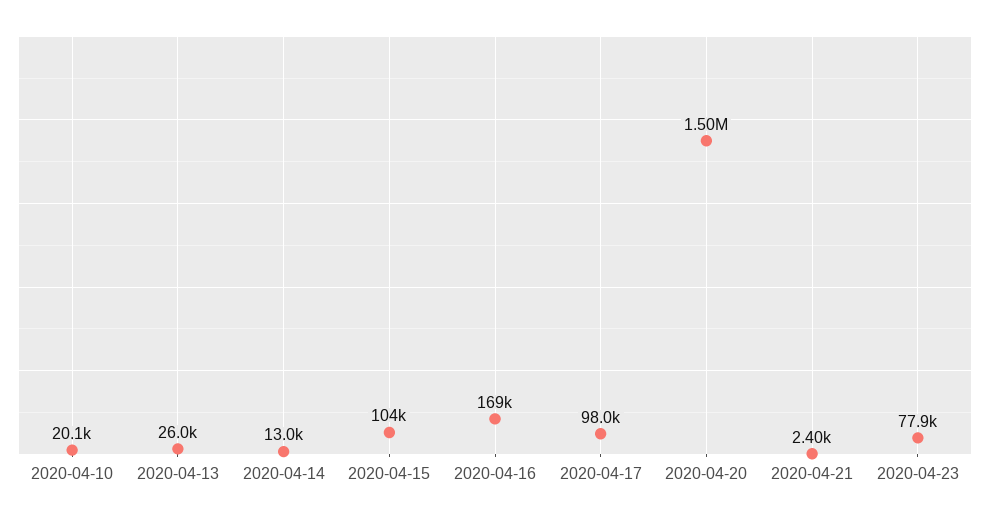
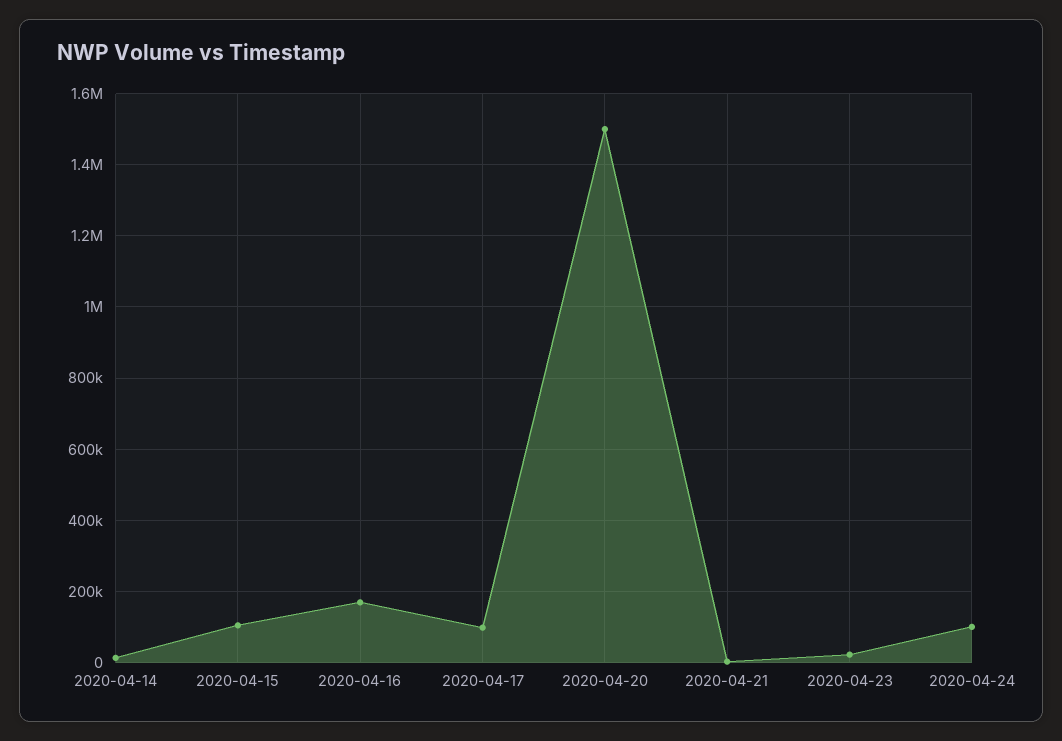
2020-04-10: 20100 -> none
2020-04-13: 26000 -> none
2020-04-23: 77900 -> 20000
2020-04-24: none -> 100000

